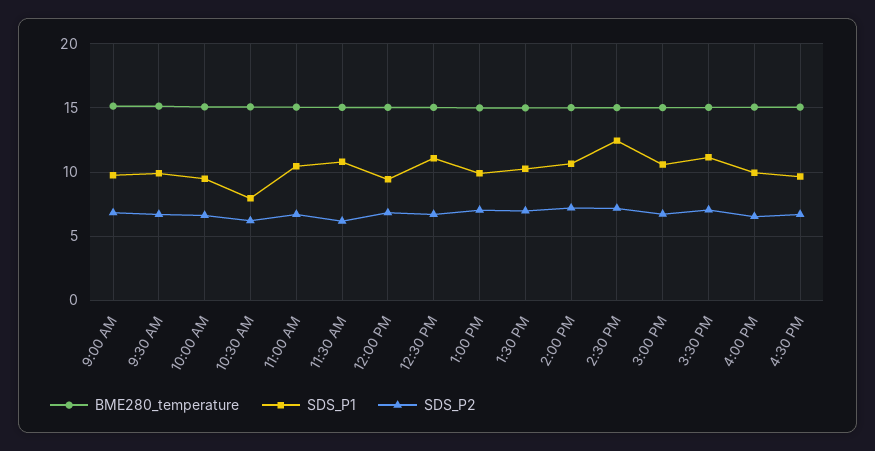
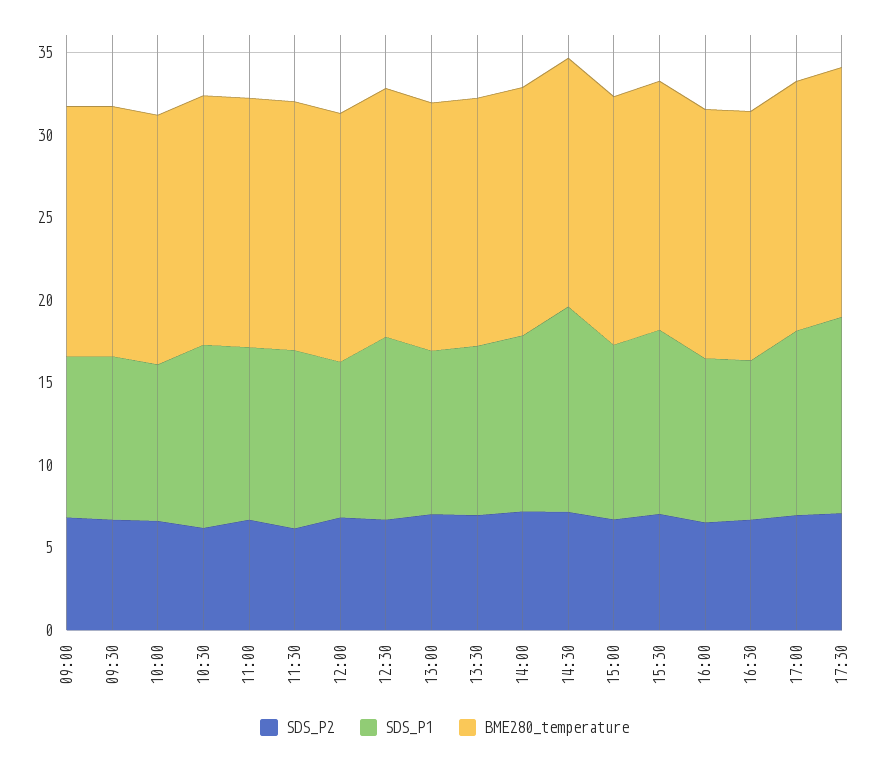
SDS_P1, 10:30 AM: 8 -> 11
SDS_P2, 17:00: none -> 7
SDS_P1, 17:00: none -> 11
BME280_temperature, 17:00: none -> 15
SDS_P2, 17:30: none -> 7
SDS_P1, 17:30: none -> 12
BME280_temperature, 17:30: none -> 15

